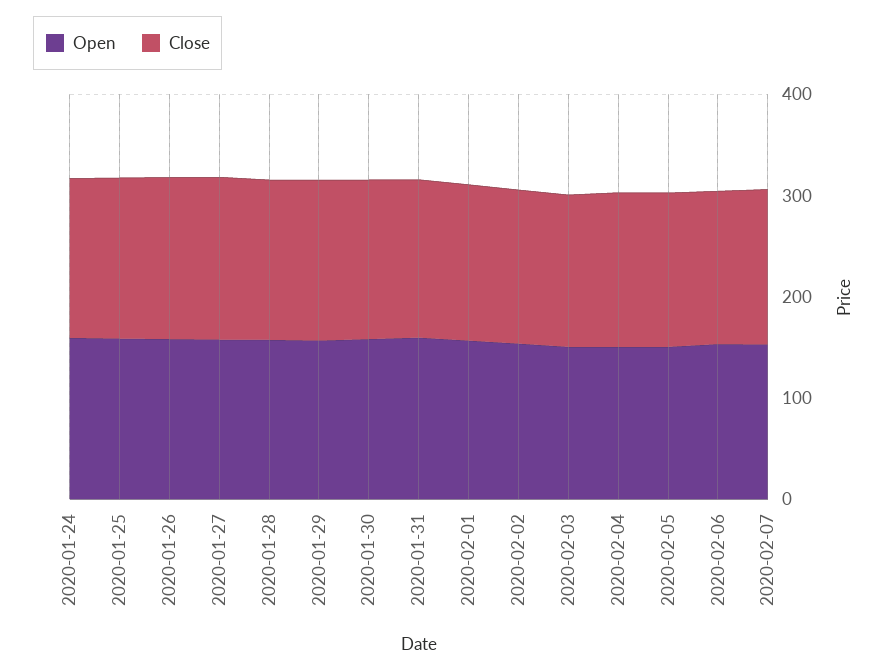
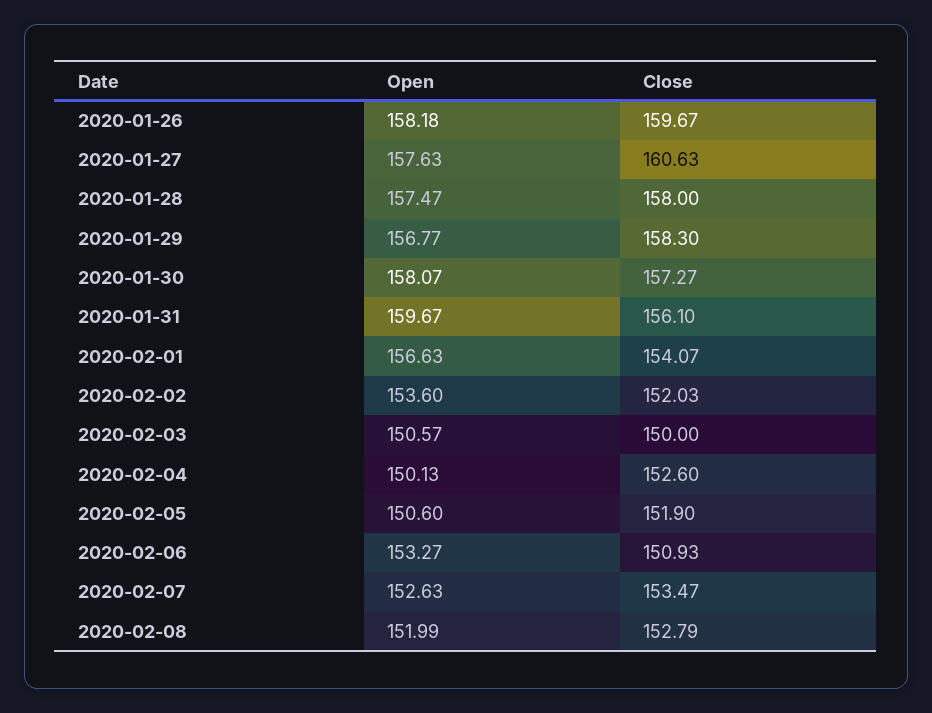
Open, 2020-01-24: 160 -> none
Close, 2020-01-24: 160 -> none
Open, 2020-01-25: 160 -> none
Close, 2020-01-25: 160 -> none
Open, 2020-02-08: none -> 151.99
Close, 2020-02-08: none -> 152.79

